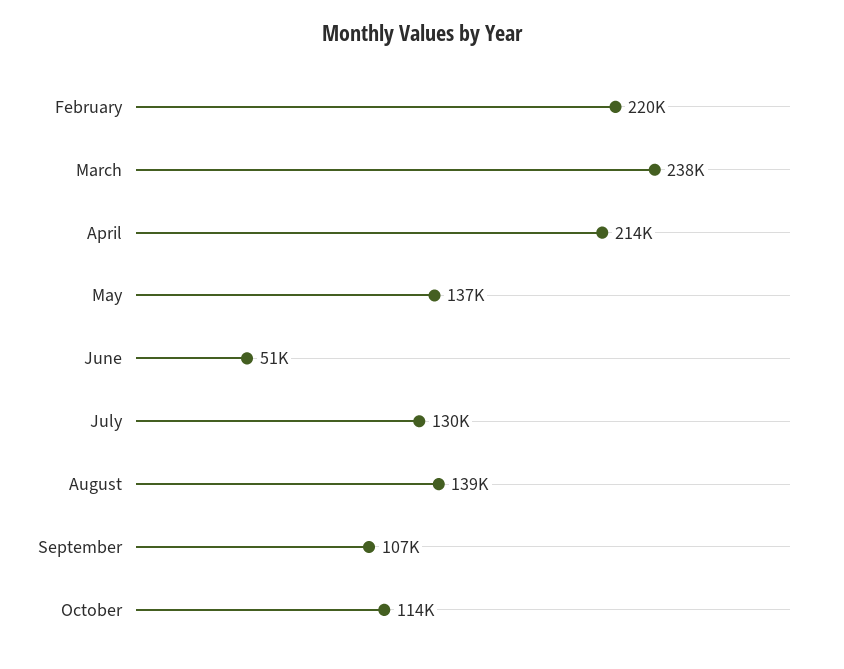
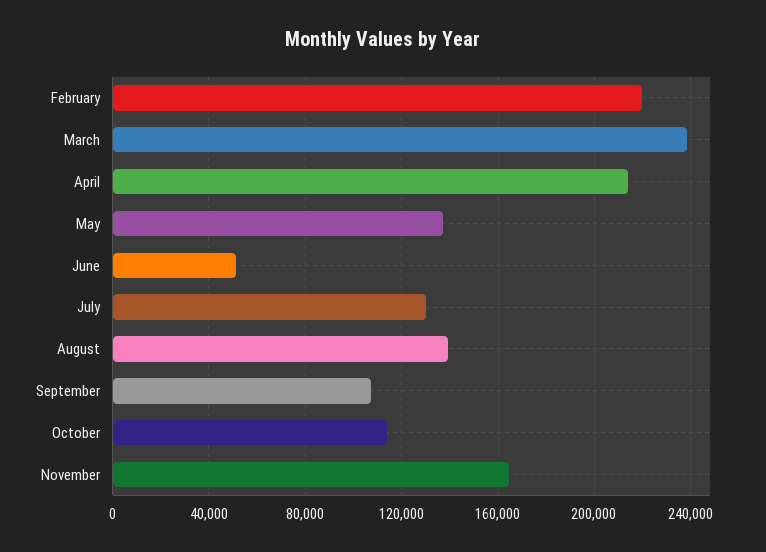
November: none -> 165000

